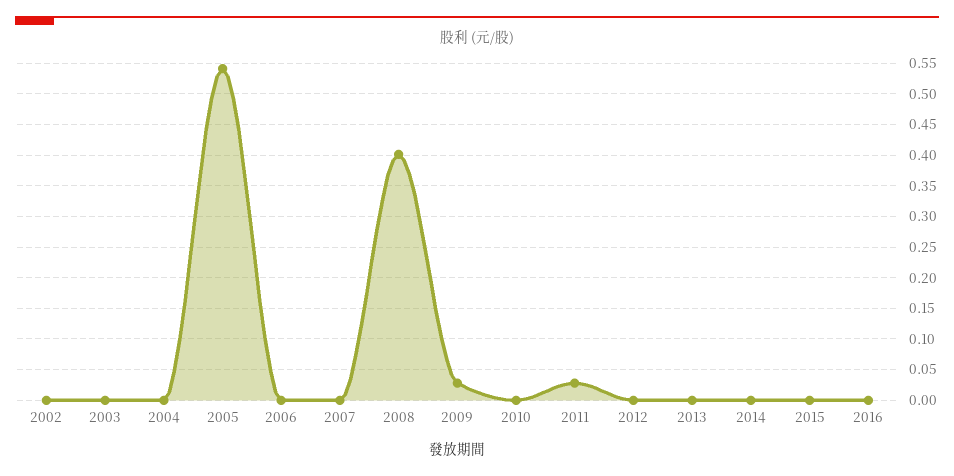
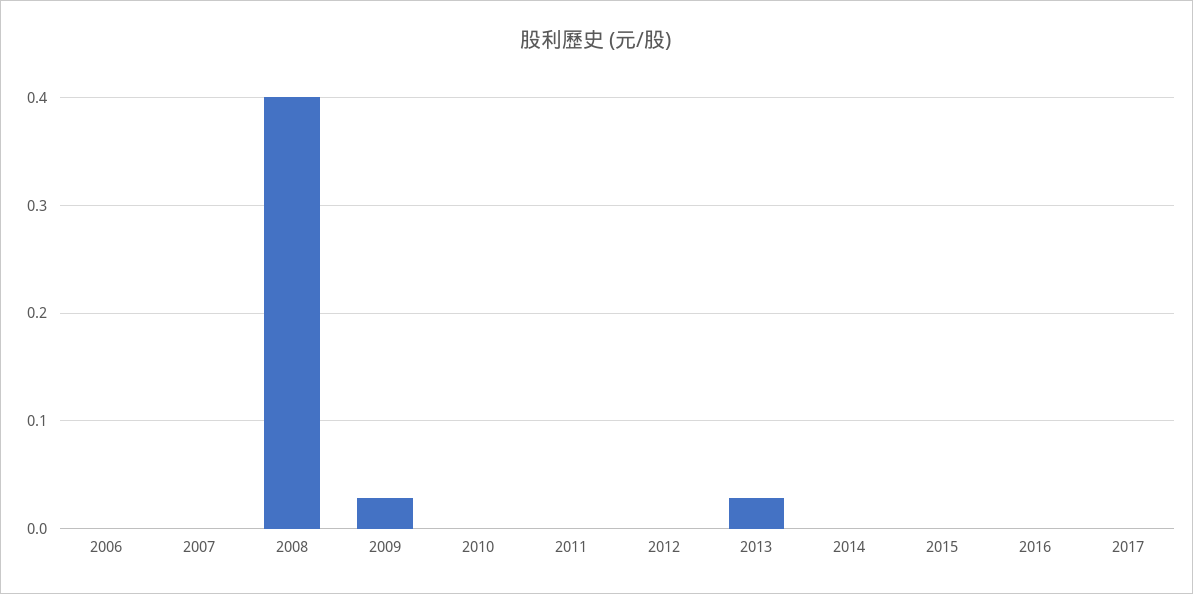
2002: 0 -> none
2003: 0 -> none
2004: 0 -> none
2005: 0.54 -> none
2011: 0.03 -> 0
2013: 0 -> 0.03
2017: none -> 0

